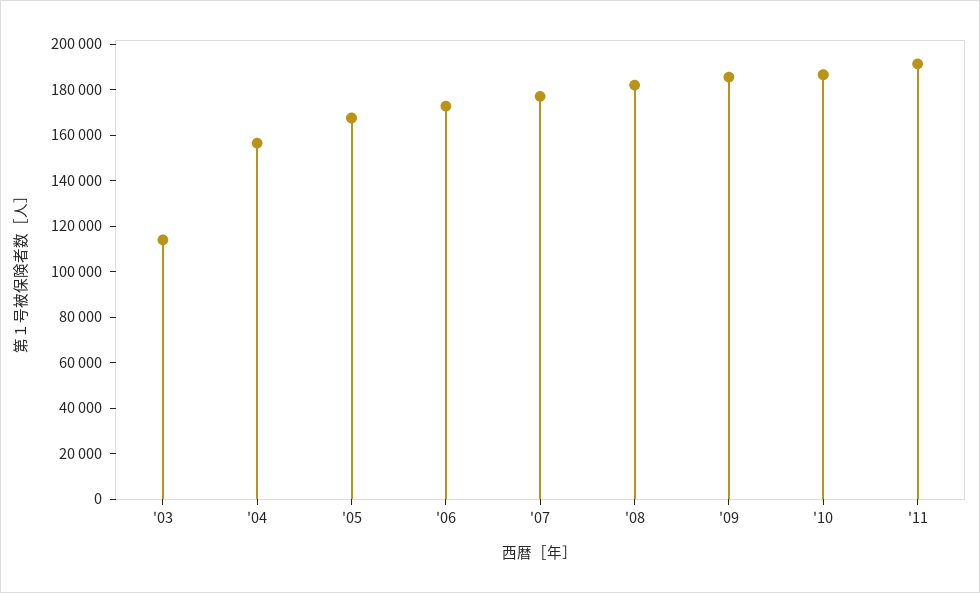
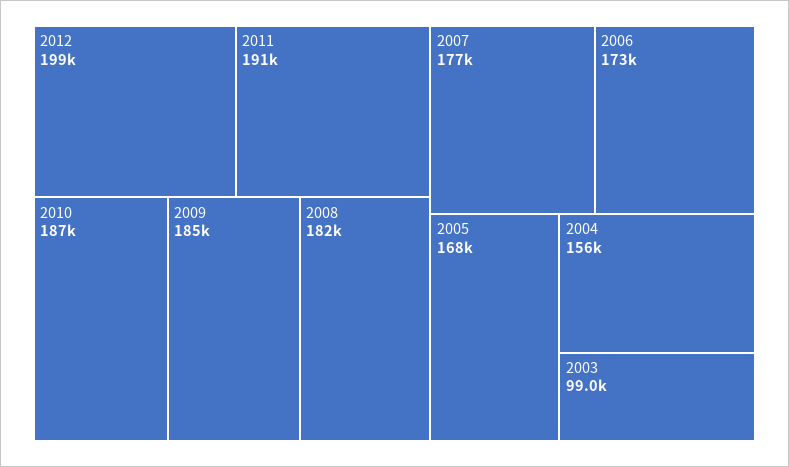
'03: 115000 -> 99000
2012: none -> 199000

